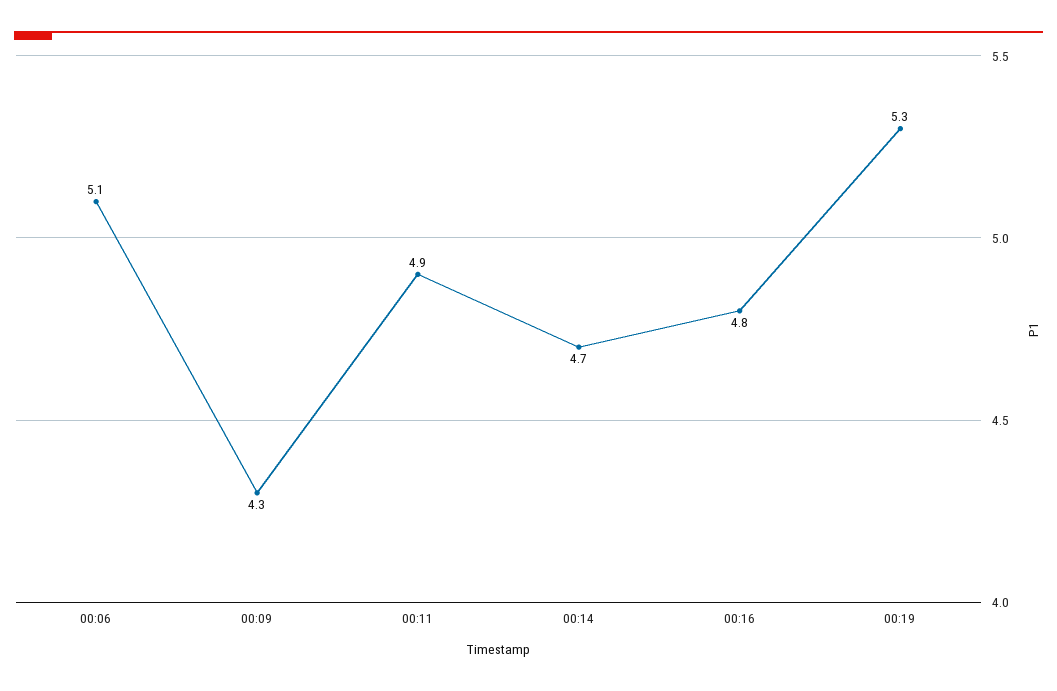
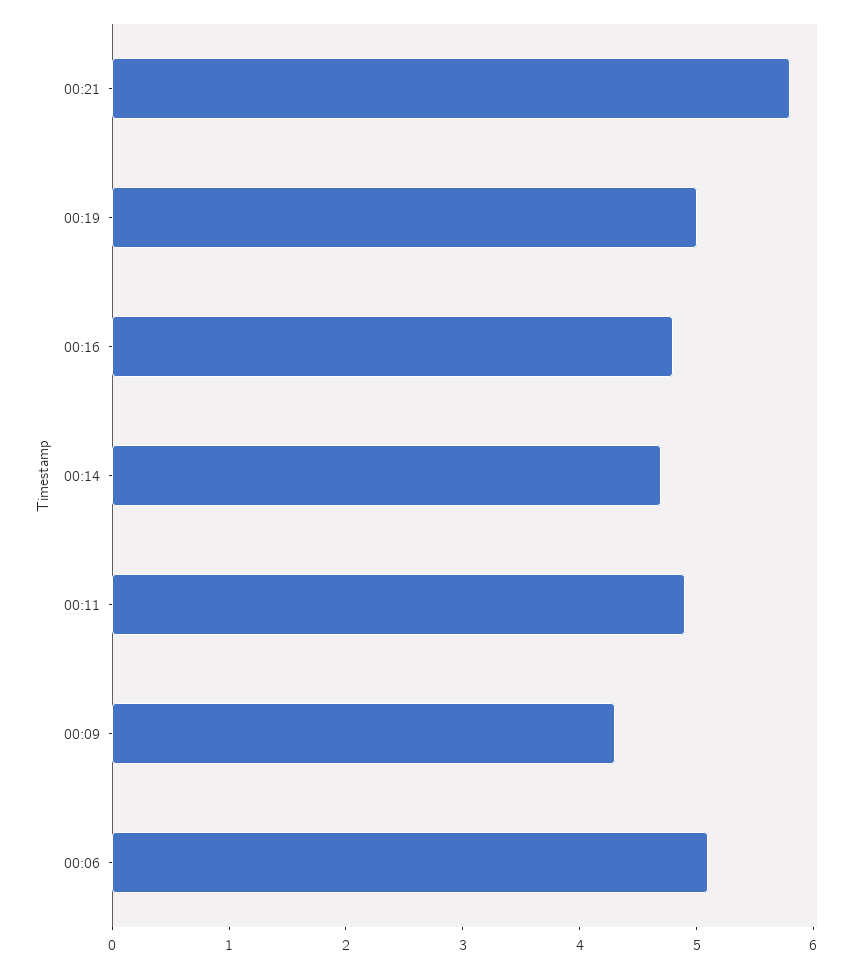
00:19: 5.3 -> 5
00:21: none -> 5.8

